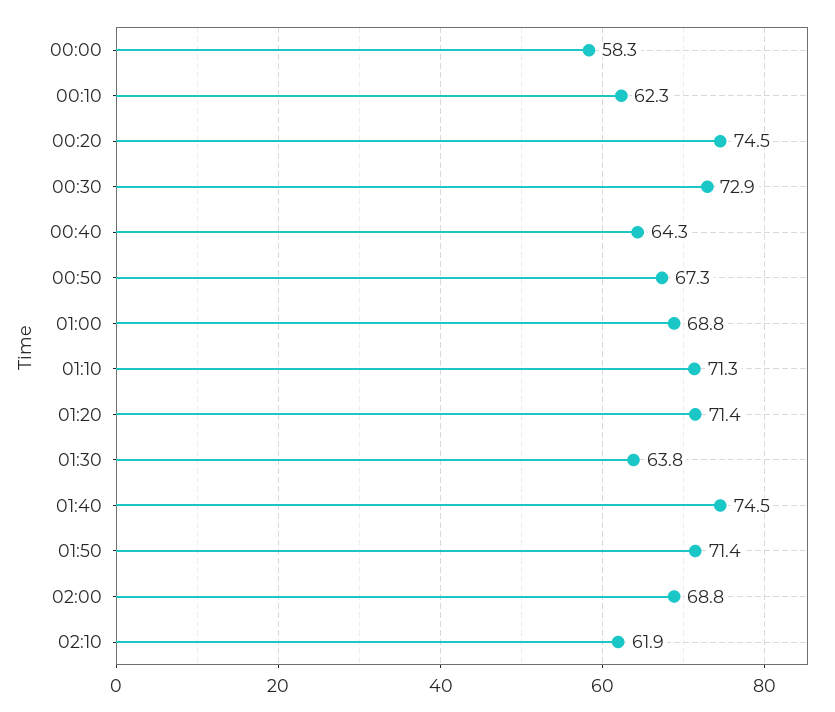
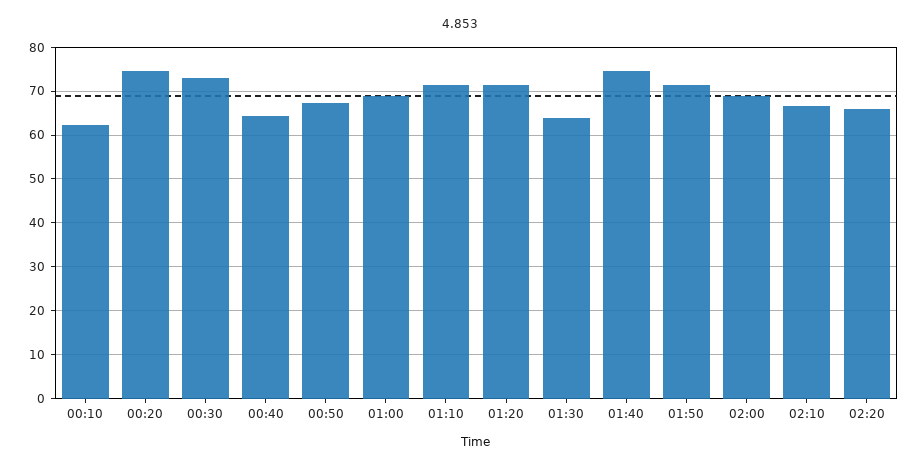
00:00: 58.3 -> none
02:10: 61.9 -> 66
02:20: none -> 66

